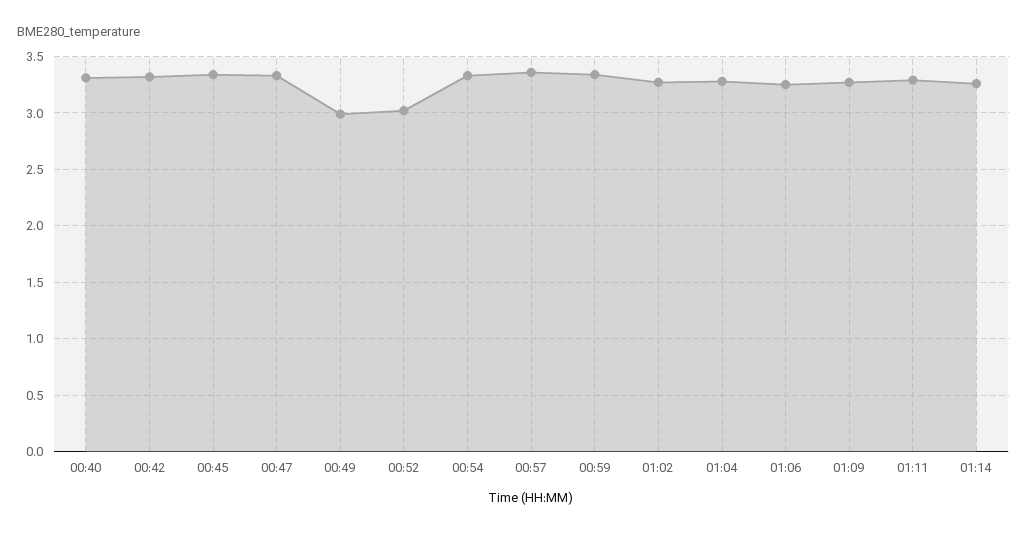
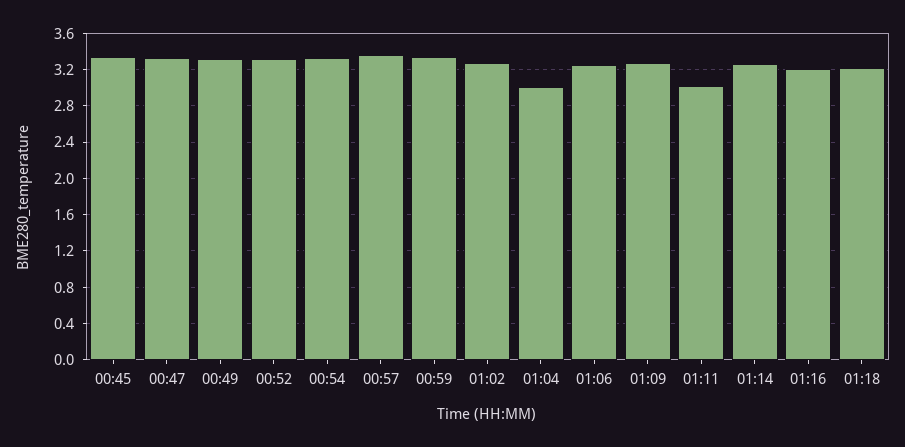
00:40: 3.3 -> none
00:42: 3.3 -> none
00:49: 3 -> 3.3
00:52: 3 -> 3.3
01:04: 3.3 -> 3
01:11: 3.3 -> 3
01:16: none -> 3.2
01:18: none -> 3.2

